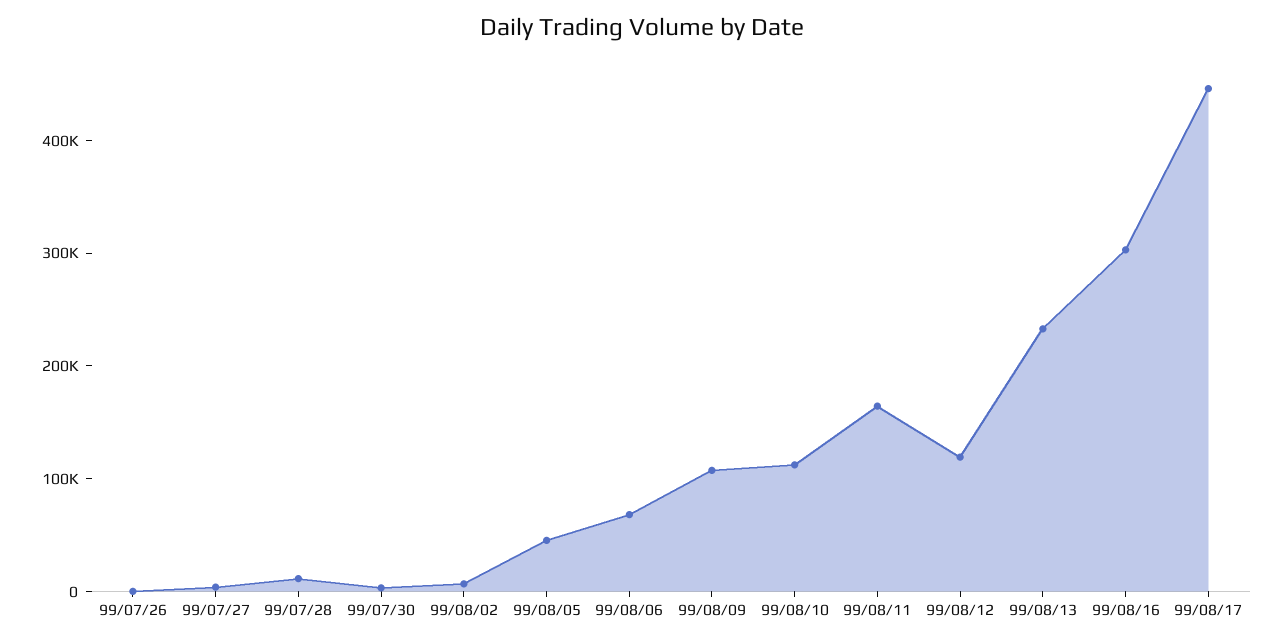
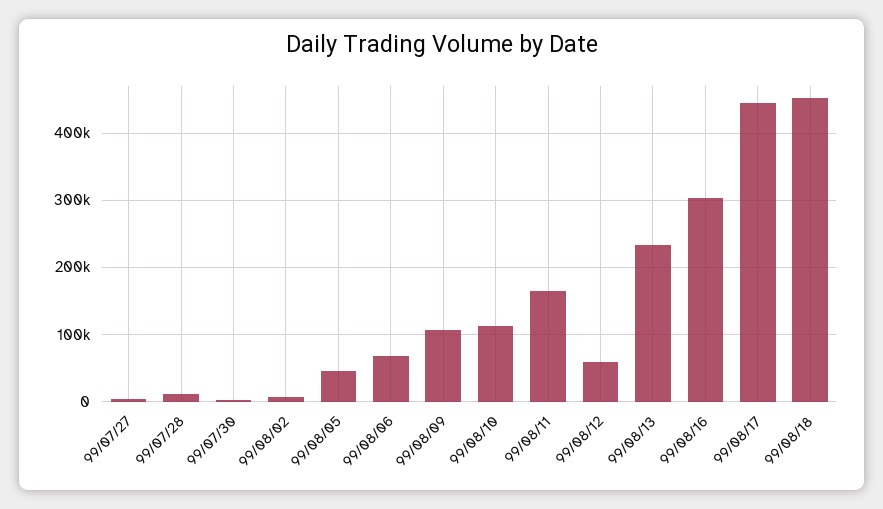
99/07/26: 0 -> none
99/08/12: 120000 -> 60000
99/08/18: none -> 450000

